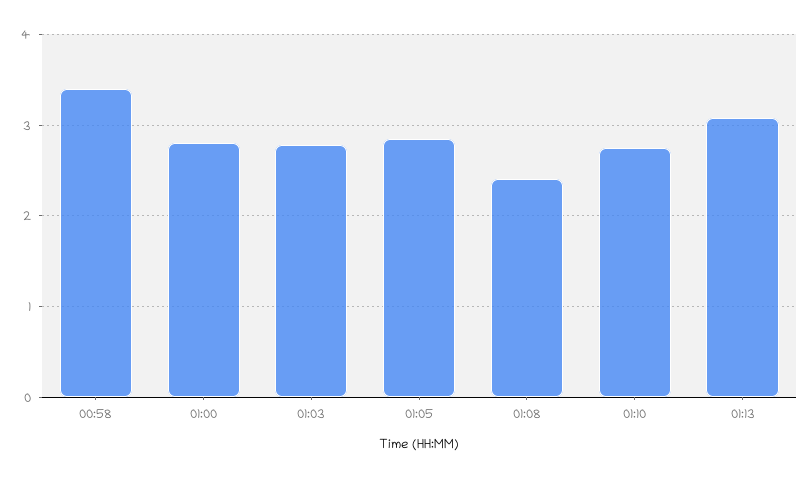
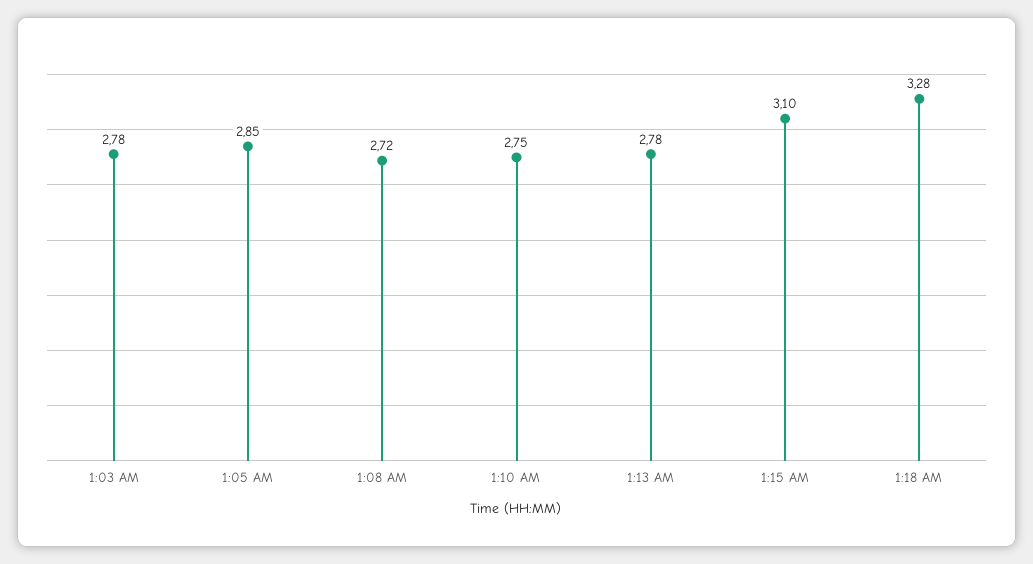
00:58: 3.4 -> none
01:00: 2.8 -> none
01:08: 2.4 -> 2.72
01:13: 3.1 -> 2.78
1:15 AM: none -> 3.1
1:18 AM: none -> 3.28

